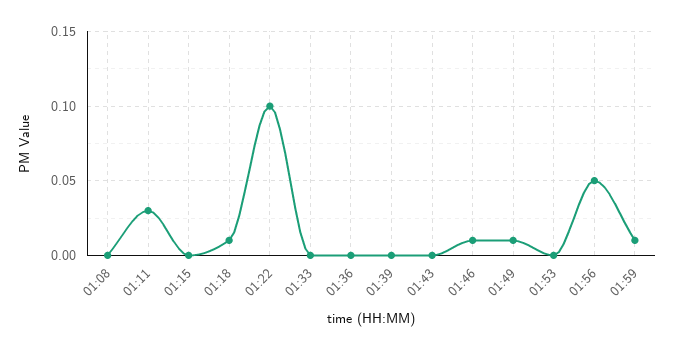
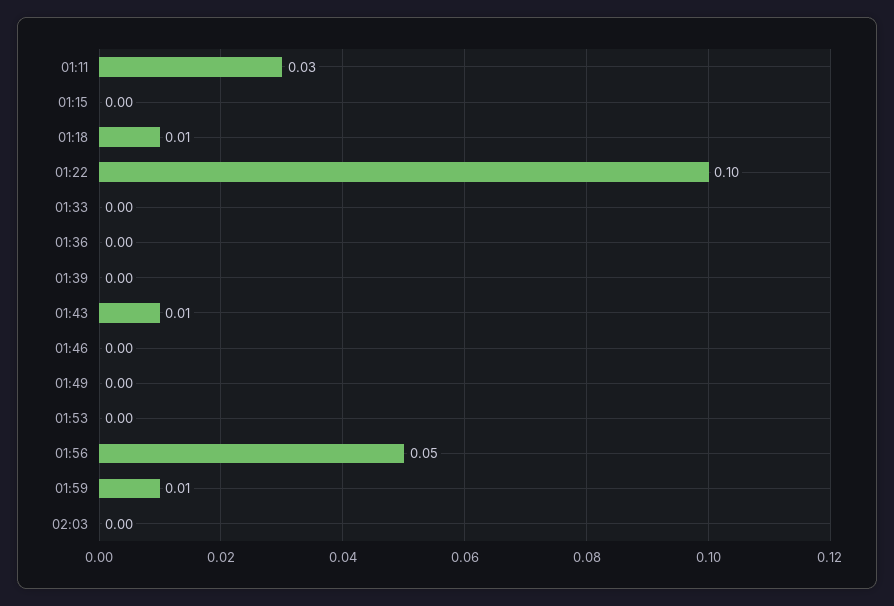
01:08: 0 -> none
01:43: 0 -> 0.01
01:46: 0.01 -> 0
01:49: 0.01 -> 0
02:03: none -> 0

